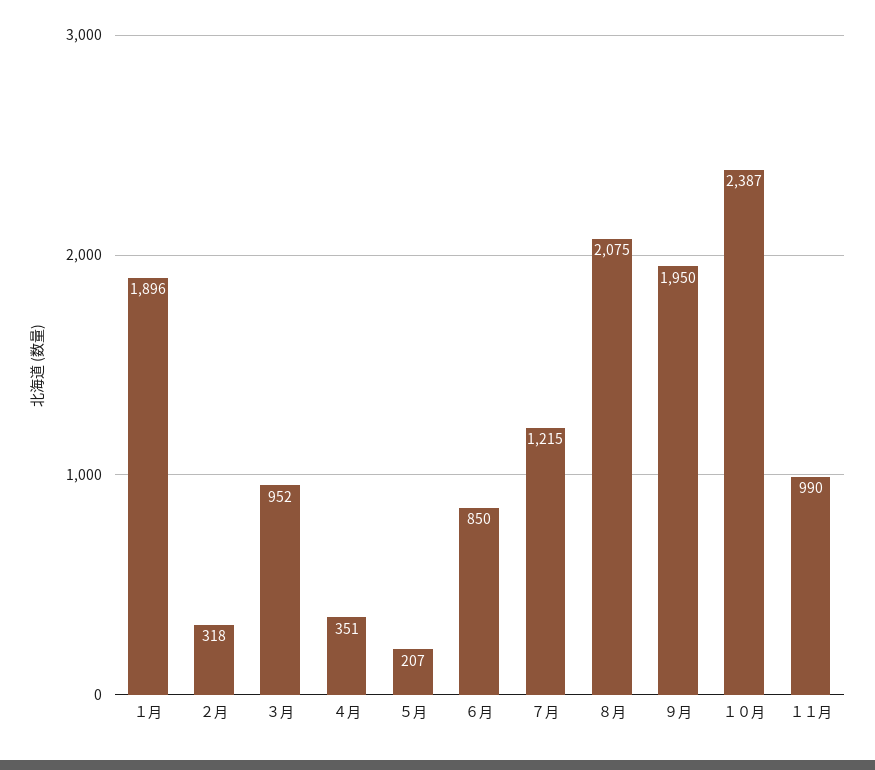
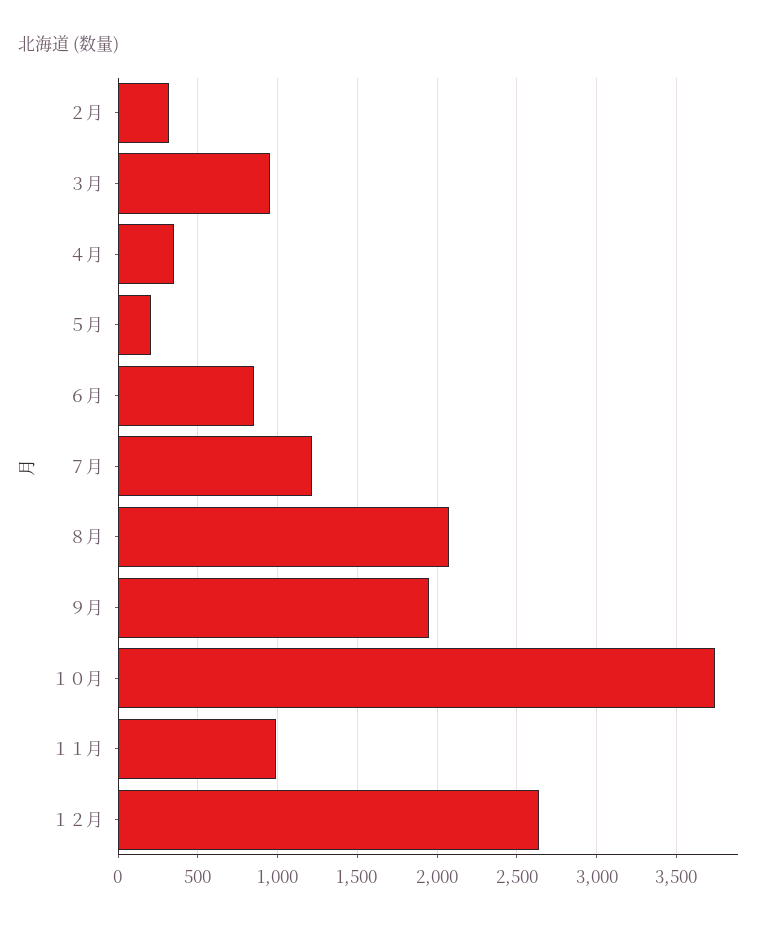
１月: 1896 -> none
１０月: 2387 -> 3750
１２月: none -> 2650

